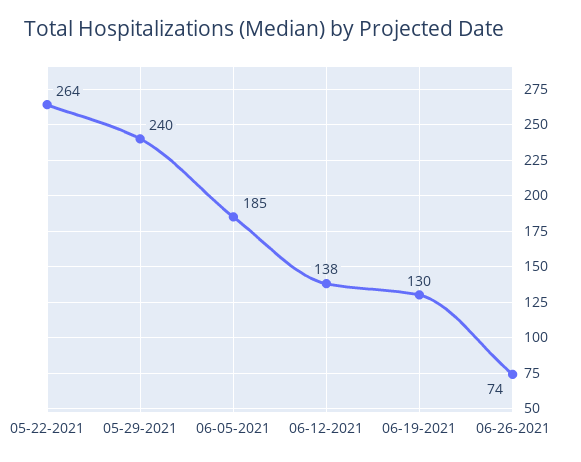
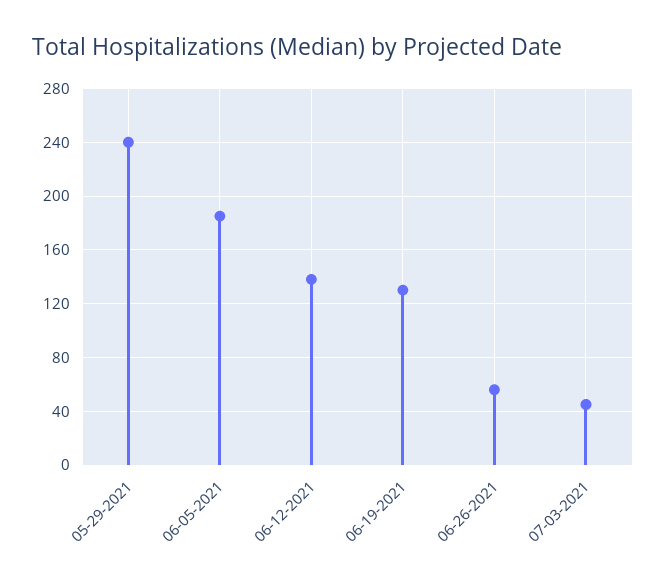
05-22-2021: 264 -> none
06-26-2021: 74 -> 55
07-03-2021: none -> 45

